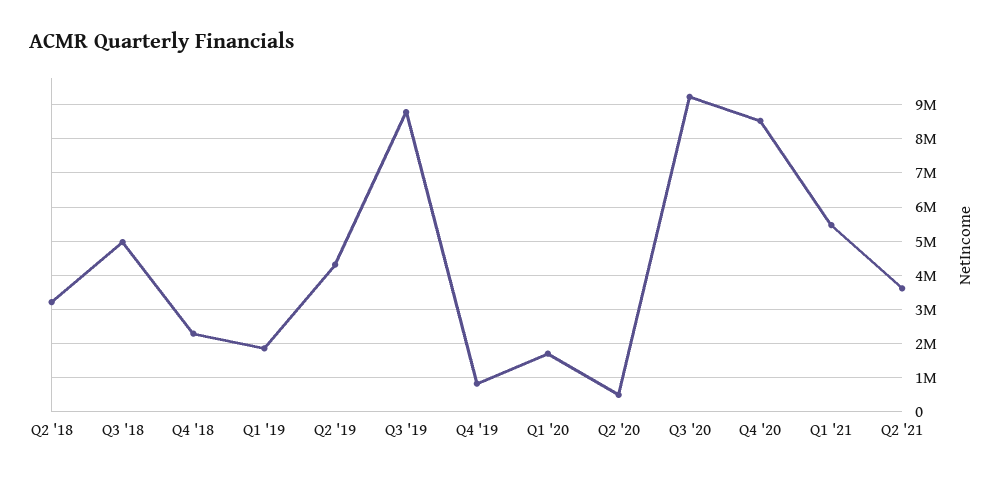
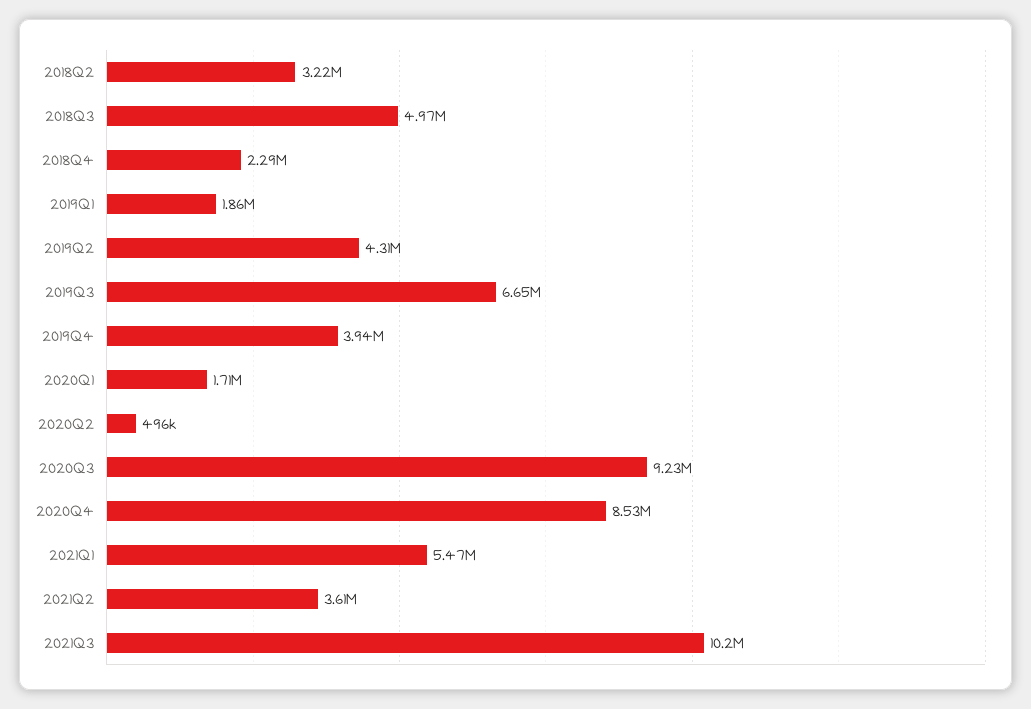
Q3 '19: 8800000 -> 6650000
Q4 '19: 800000 -> 3940000
2021Q3: none -> 10200000

